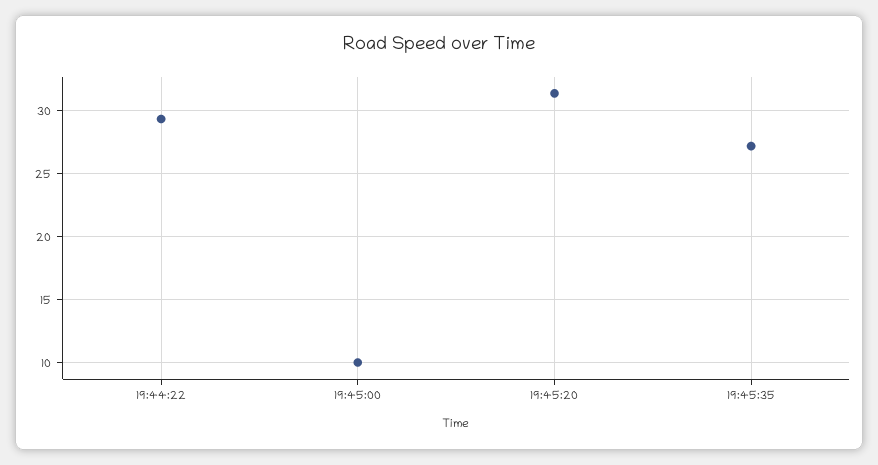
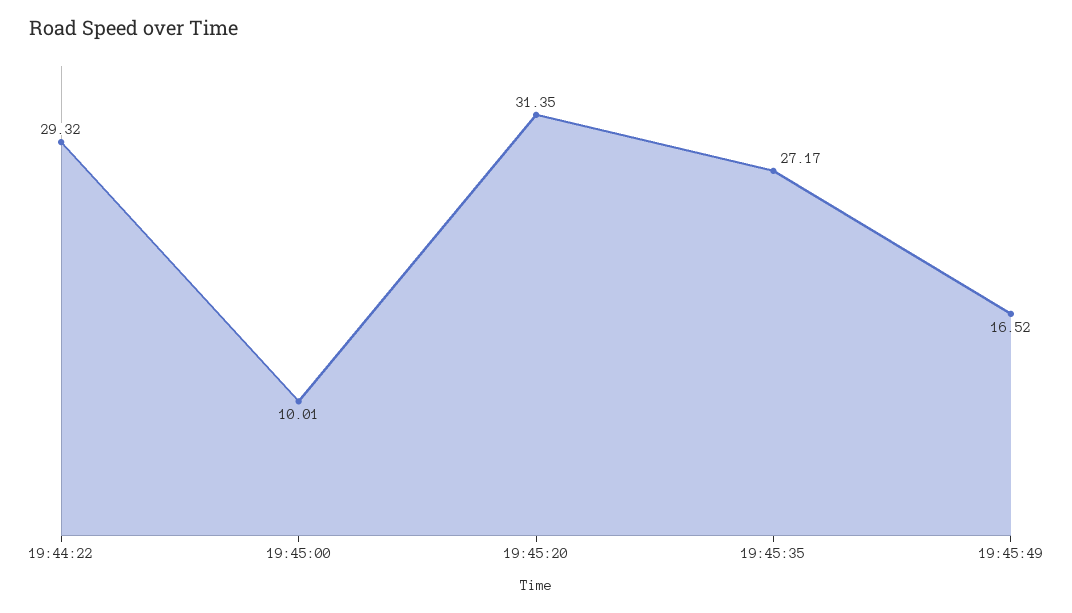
19:45:49: none -> 16.52

